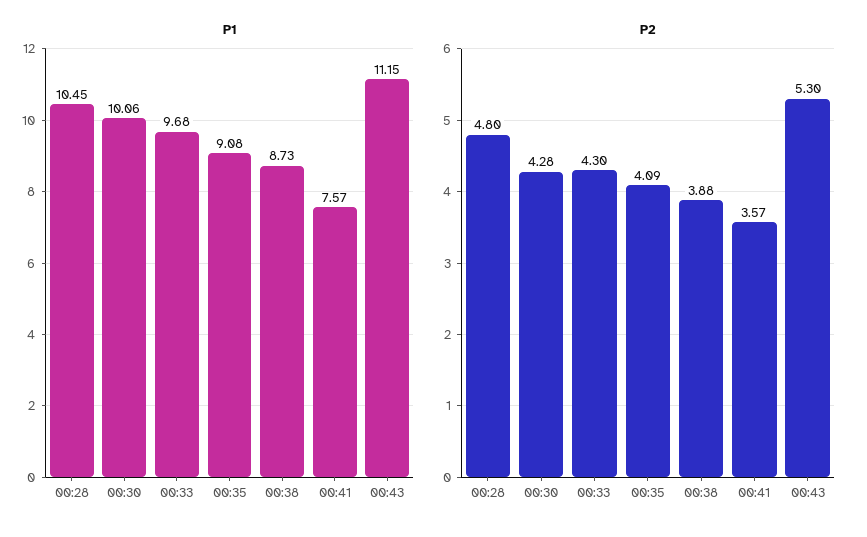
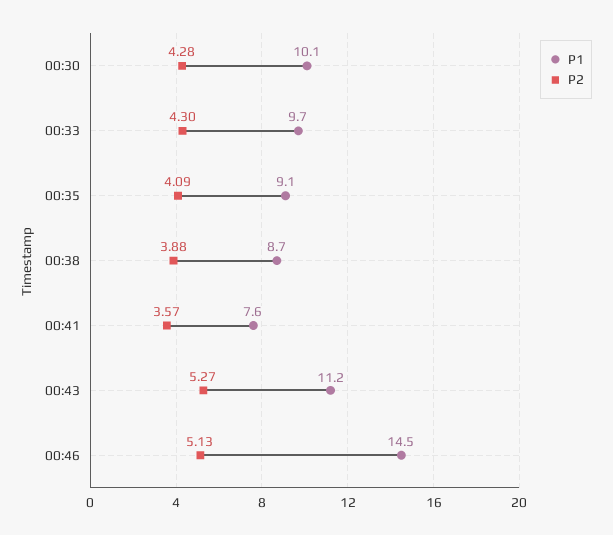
P1, 00:28: 10.45 -> none
P2, 00:28: 4.8 -> none
P2, 00:43: 5.3 -> 5.27
P1, 00:46: none -> 14.5
P2, 00:46: none -> 5.13

